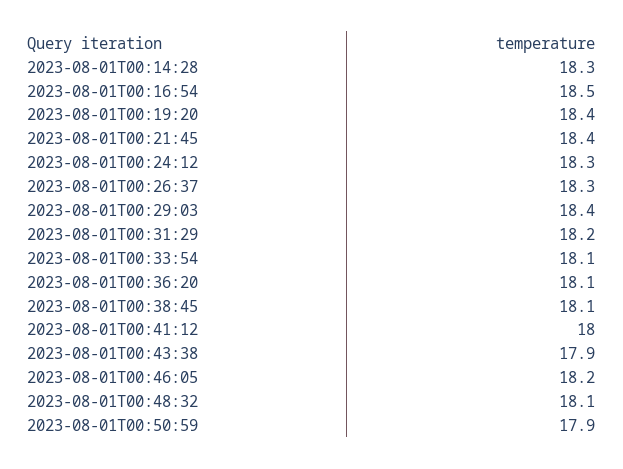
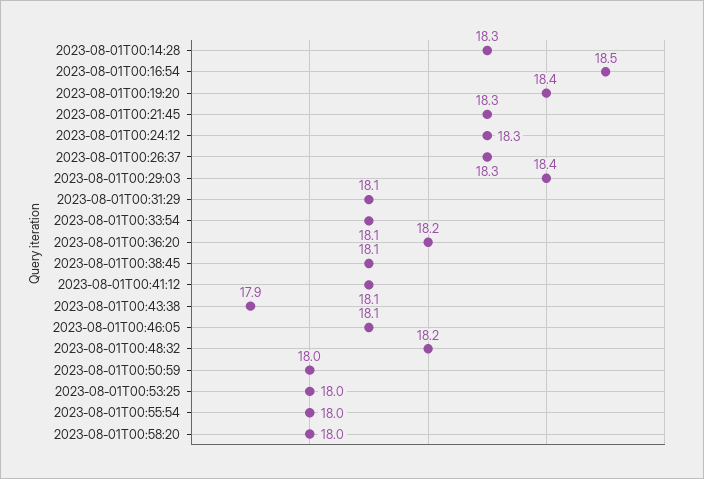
2023-08-01T00:21:45: 18.4 -> 18.3
2023-08-01T00:31:29: 18.2 -> 18.1
2023-08-01T00:36:20: 18.1 -> 18.2
2023-08-01T00:41:12: 18 -> 18.1
2023-08-01T00:46:05: 18.2 -> 18.1
2023-08-01T00:48:32: 18.1 -> 18.2
2023-08-01T00:50:59: 17.9 -> 18
2023-08-01T00:53:25: none -> 18
2023-08-01T00:55:54: none -> 18
2023-08-01T00:58:20: none -> 18

